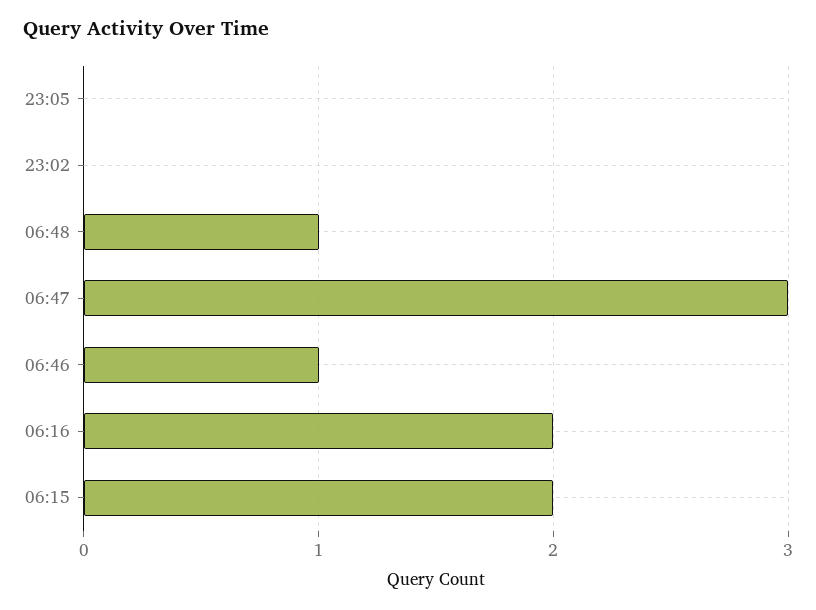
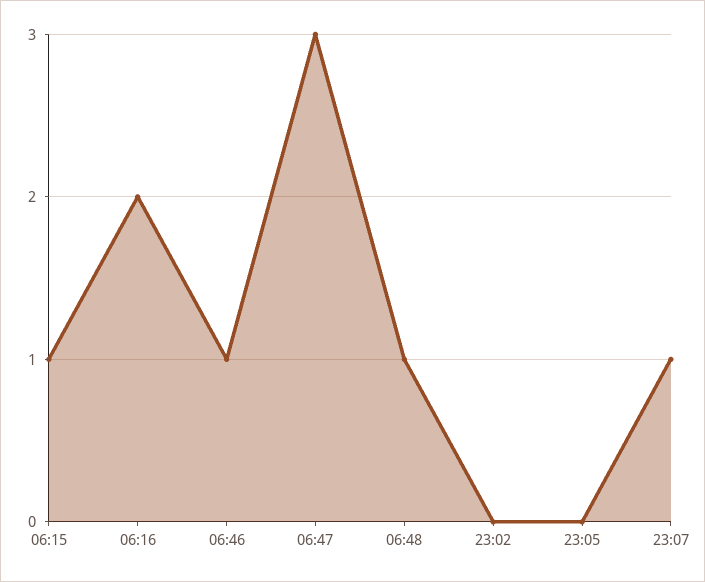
06:15: 2 -> 1
23:07: none -> 1

